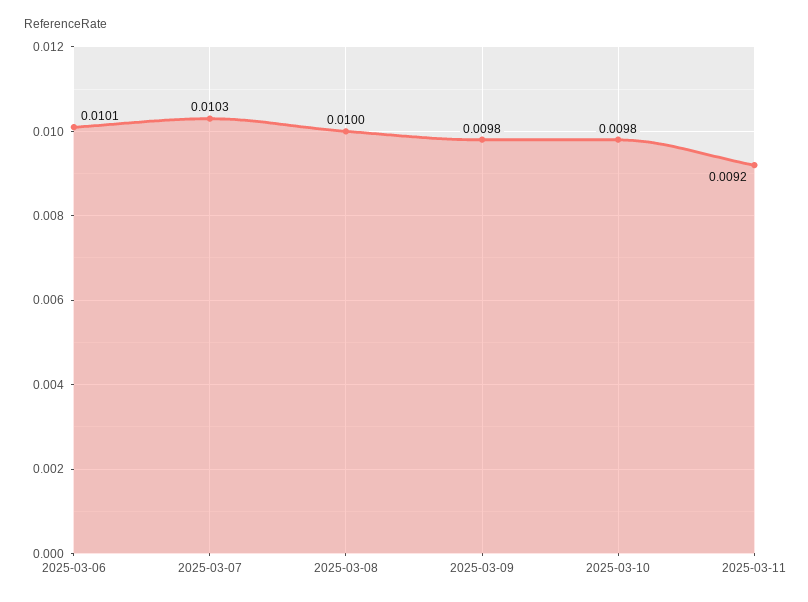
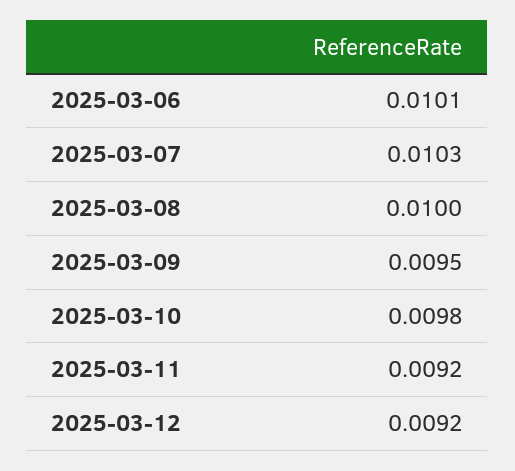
2025-03-09: 0.0098 -> 0.0095
2025-03-12: none -> 0.0092

